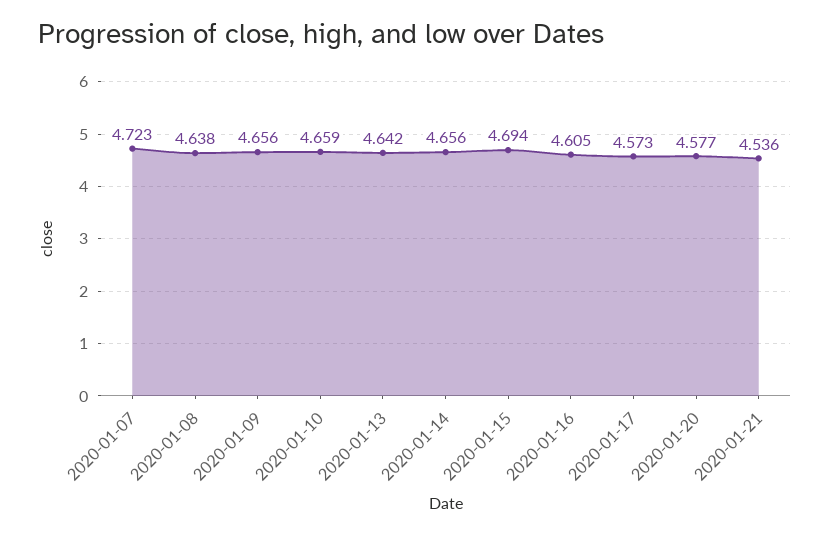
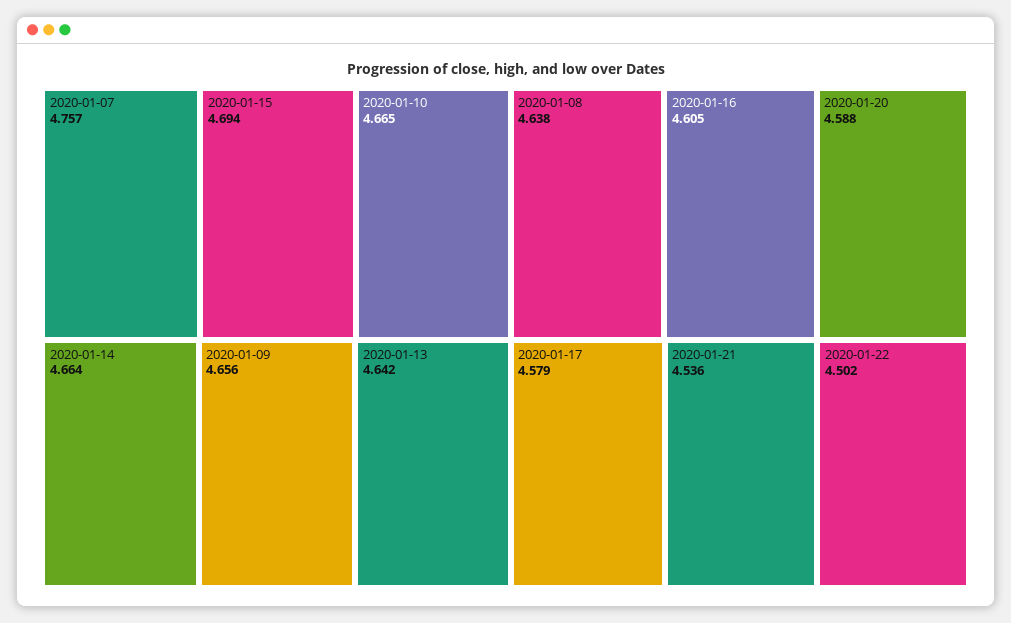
2020-01-07: 4.723 -> 4.757
2020-01-10: 4.659 -> 4.665
2020-01-14: 4.656 -> 4.664
2020-01-17: 4.573 -> 4.579
2020-01-20: 4.577 -> 4.588
2020-01-22: none -> 4.502

